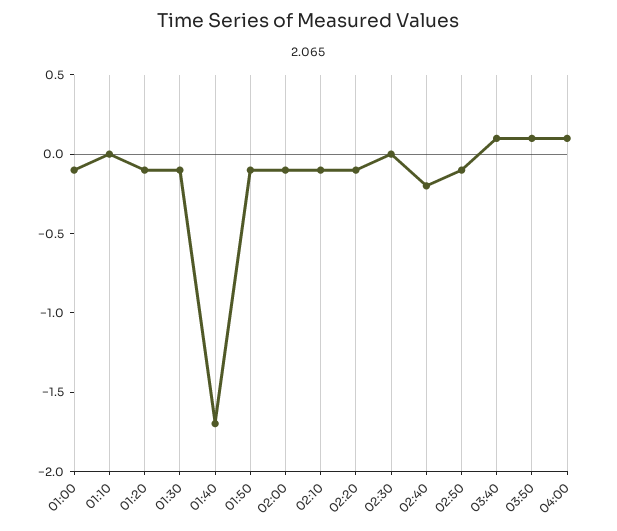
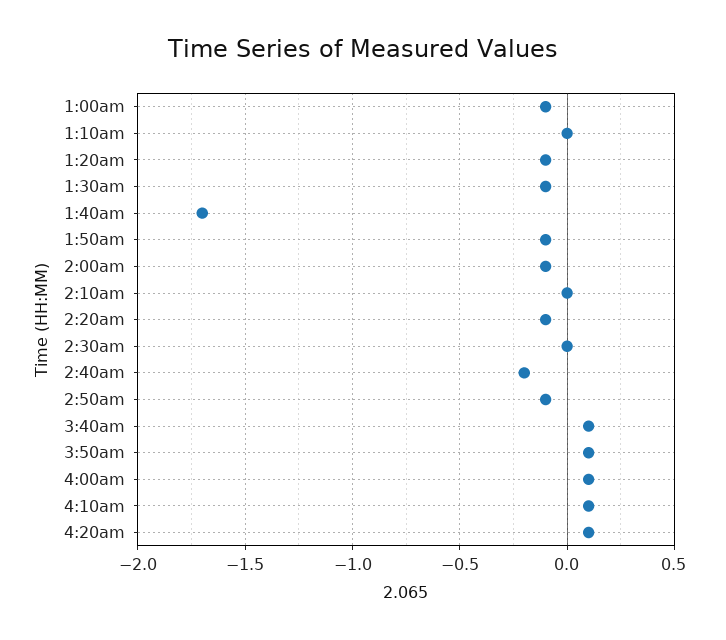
02:10: -0.1 -> 0
4:10am: none -> 0.1
4:20am: none -> 0.1

